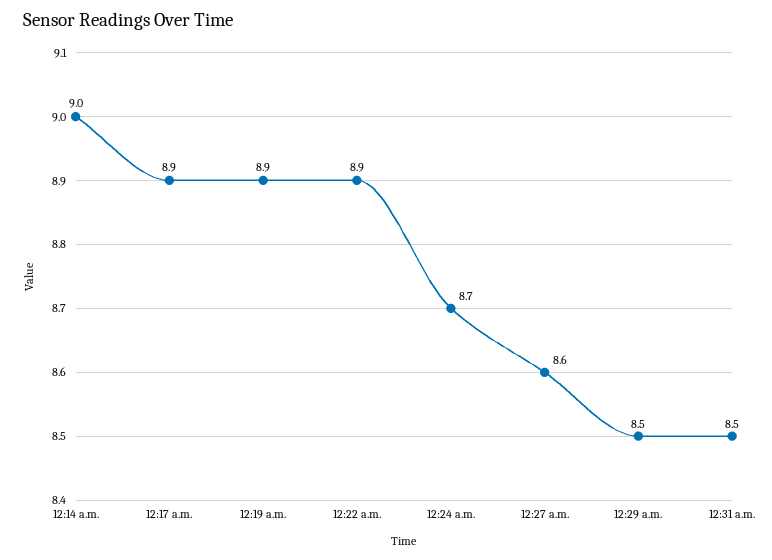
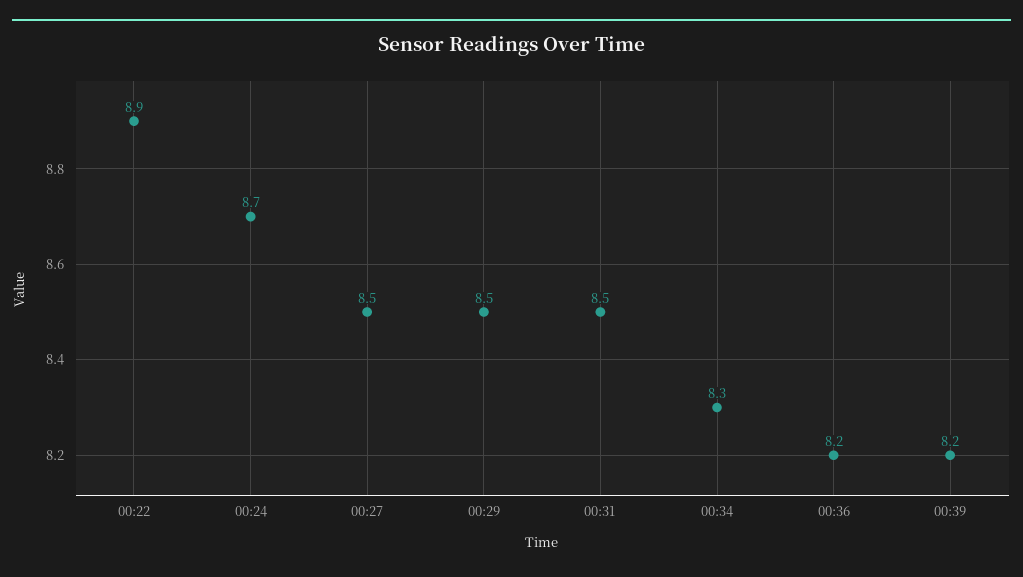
12:14 a.m.: 9 -> none
12:17 a.m.: 8.9 -> none
12:19 a.m.: 8.9 -> none
12:27 a.m.: 8.6 -> 8.5
00:34: none -> 8.3
00:36: none -> 8.2
00:39: none -> 8.2

